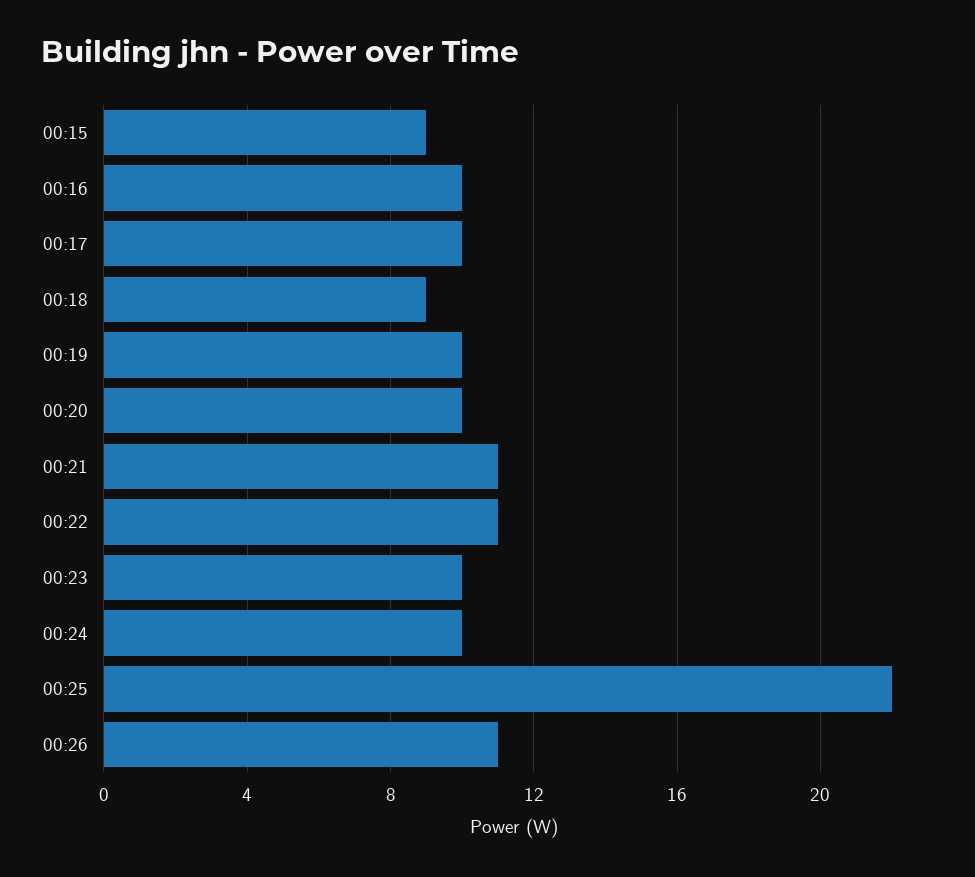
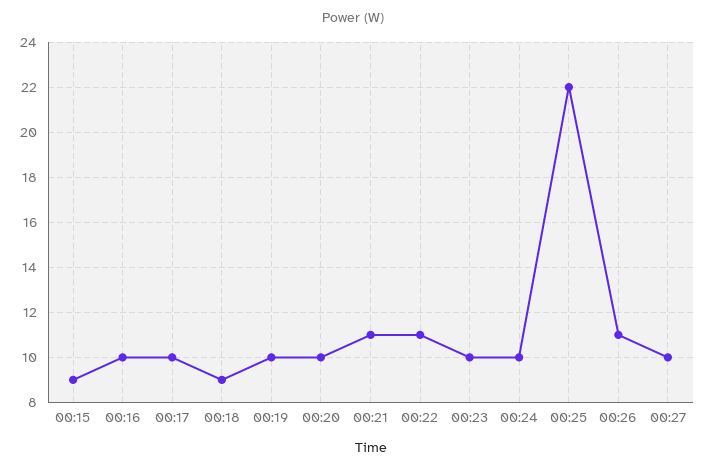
00:27: none -> 10

